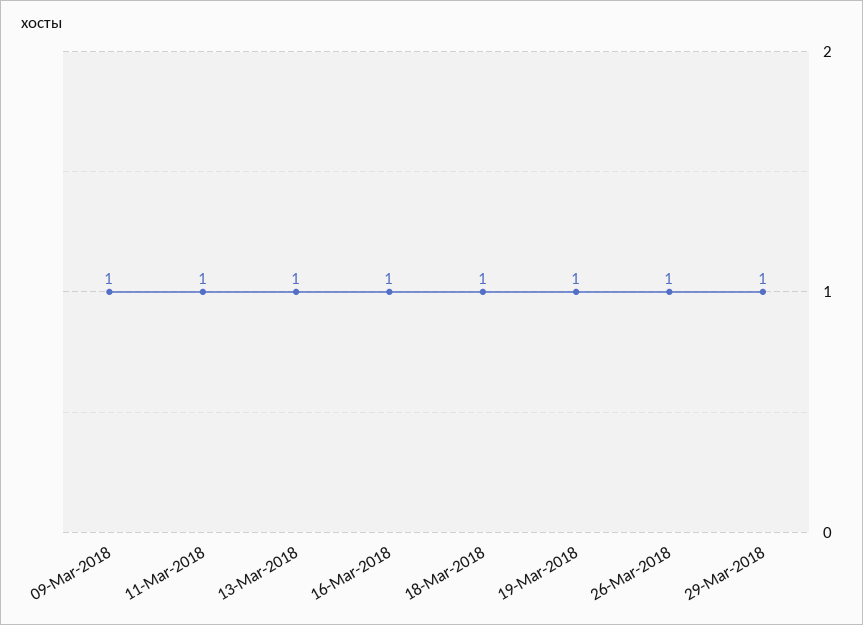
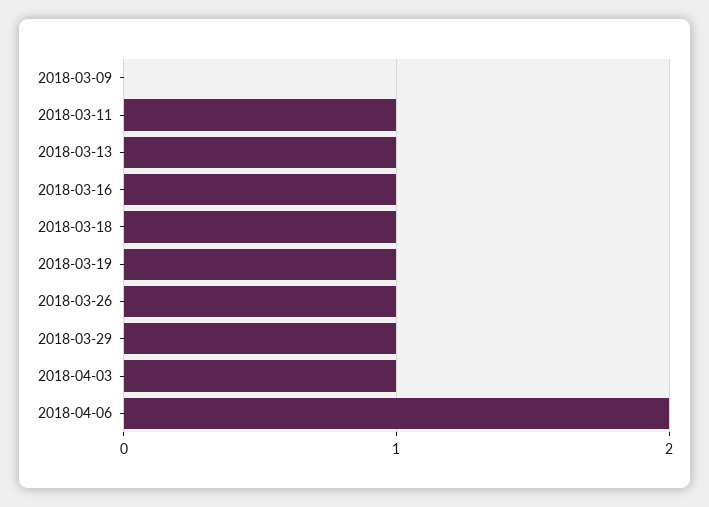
09-Mar-2018: 1 -> 0
2018-04-03: none -> 1
2018-04-06: none -> 2

